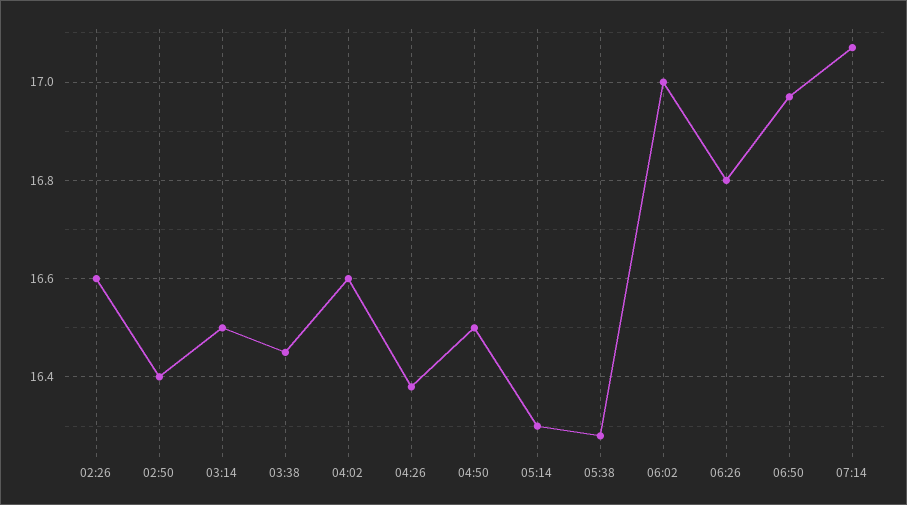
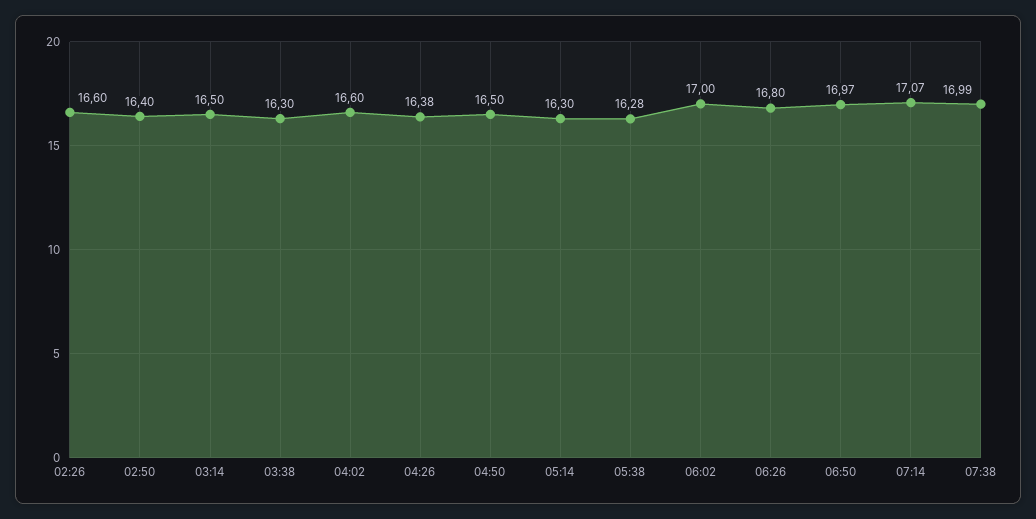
03:38: 16.45 -> 16.3
07:38: none -> 16.99

